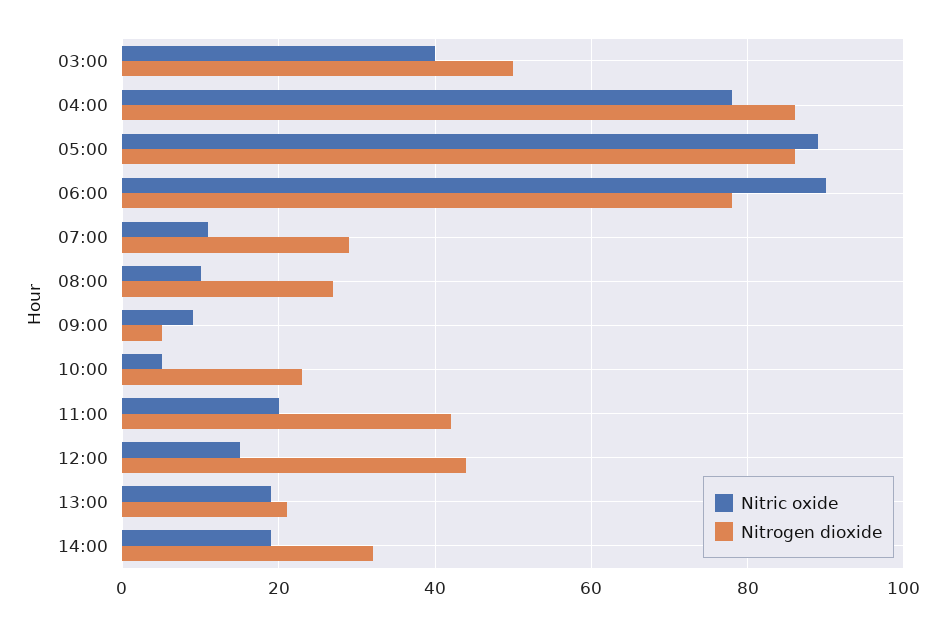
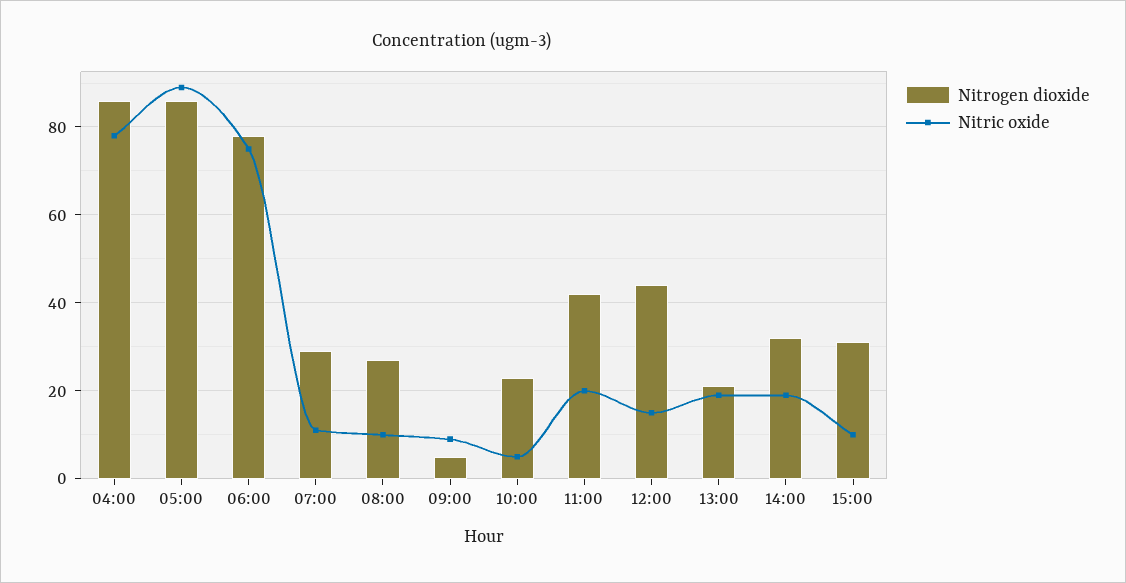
Nitric oxide, 03:00: 40 -> none
Nitrogen dioxide, 03:00: 50 -> none
Nitric oxide, 06:00: 90 -> 75
Nitrogen dioxide, 15:00: none -> 30
Nitric oxide, 15:00: none -> 10

